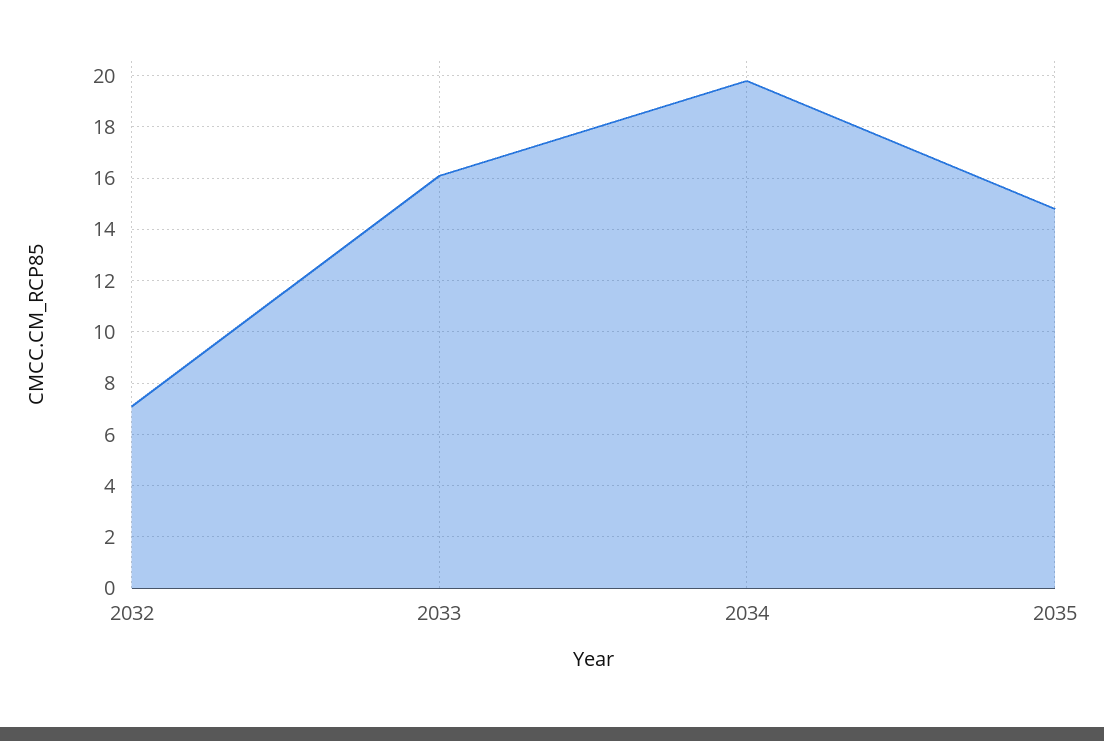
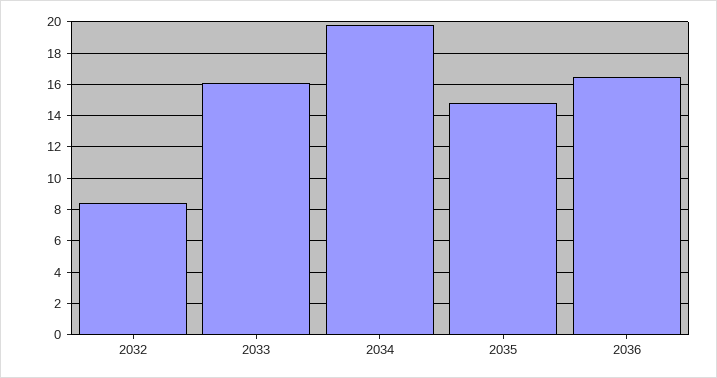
2032: 7 -> 8.5
2036: none -> 16.5

